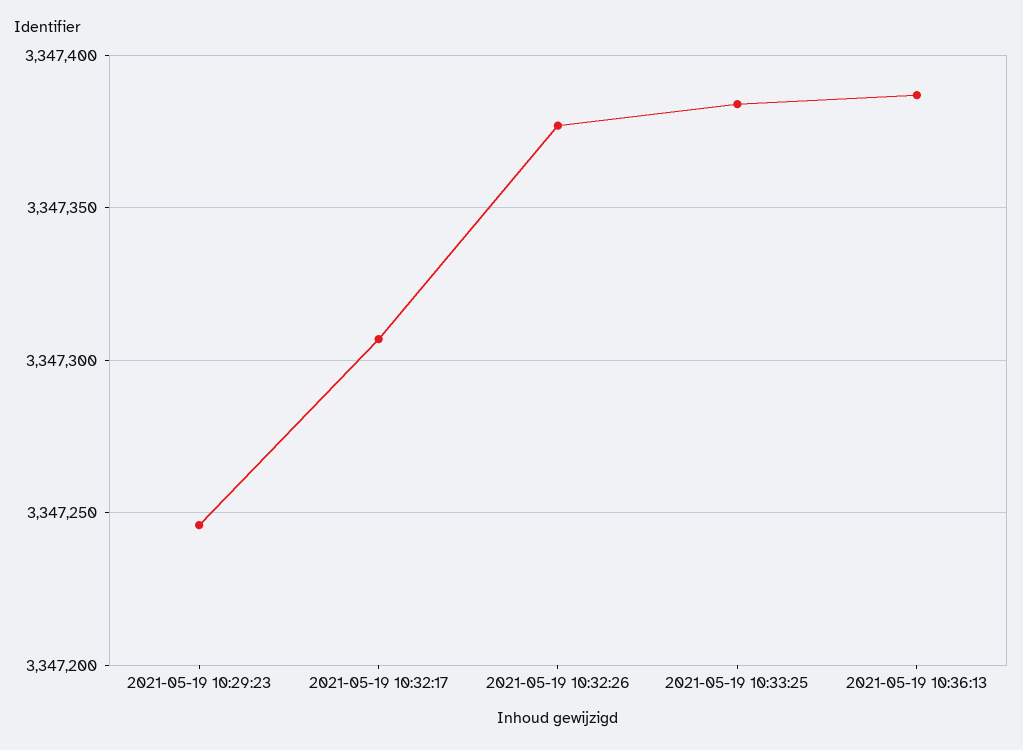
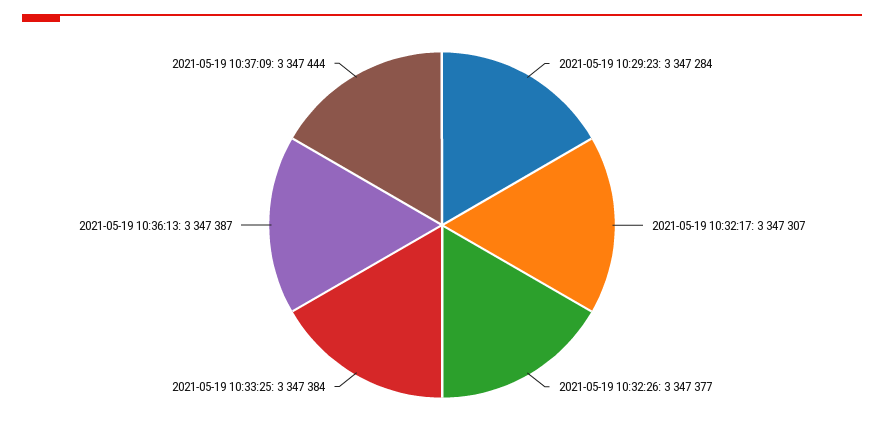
2021-05-19 10:29:23: 3347245 -> 3347284
2021-05-19 10:37:09: none -> 3347444

